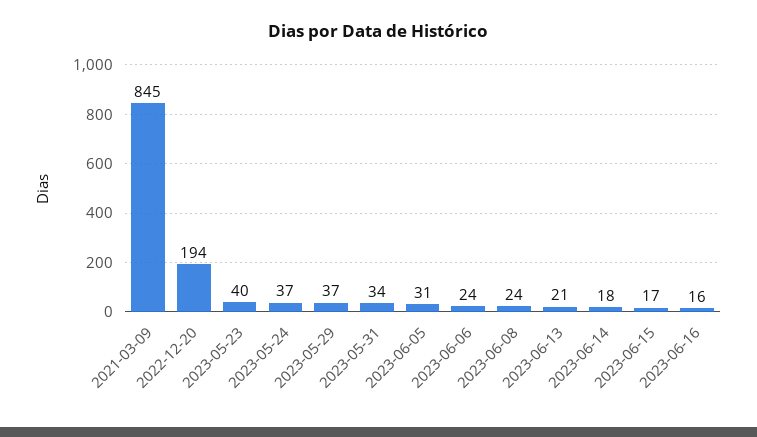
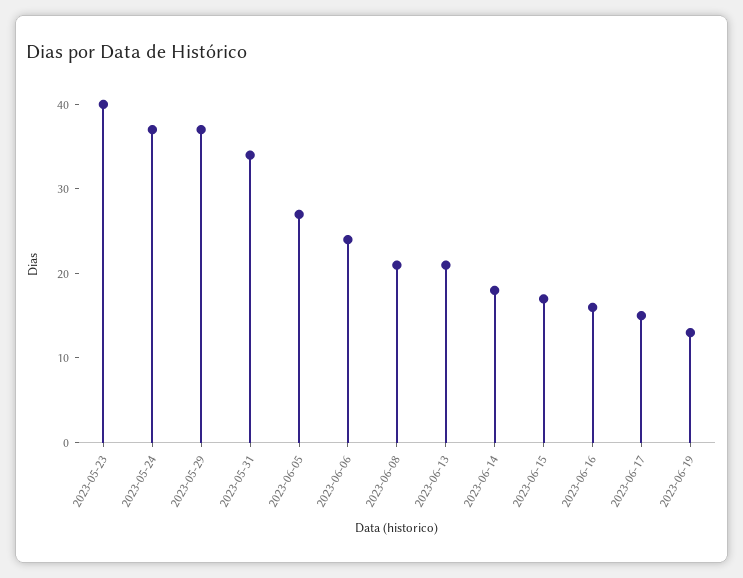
2021-03-09: 845 -> none
2022-12-20: 194 -> none
2023-06-05: 31 -> 27
2023-06-08: 24 -> 21
2023-06-17: none -> 15
2023-06-19: none -> 13

